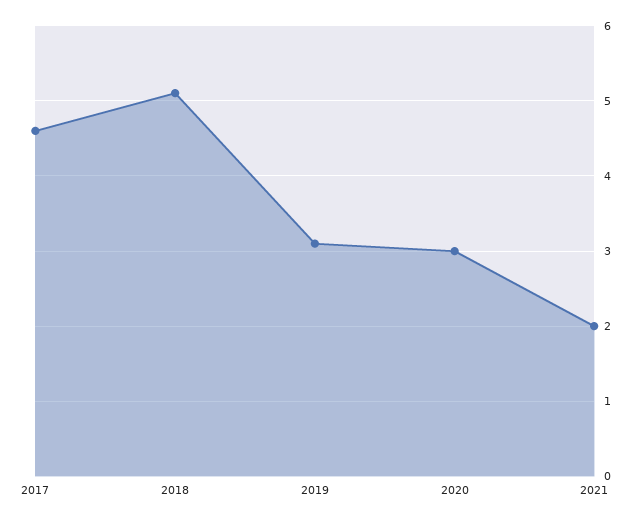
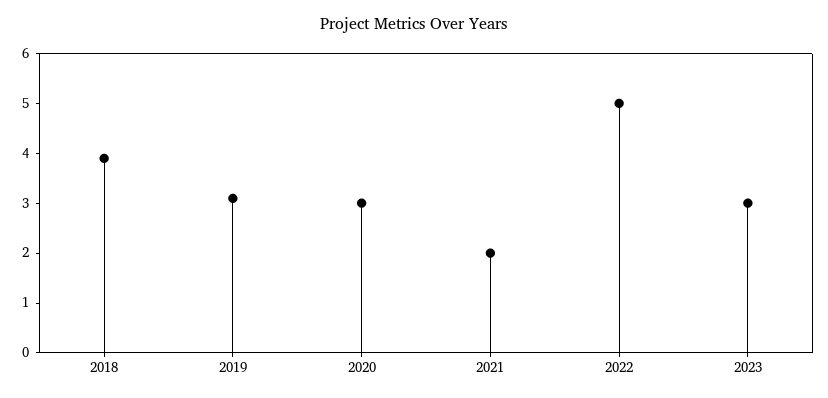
2017: 4.6 -> none
2018: 5.1 -> 4
2022: none -> 5
2023: none -> 3

